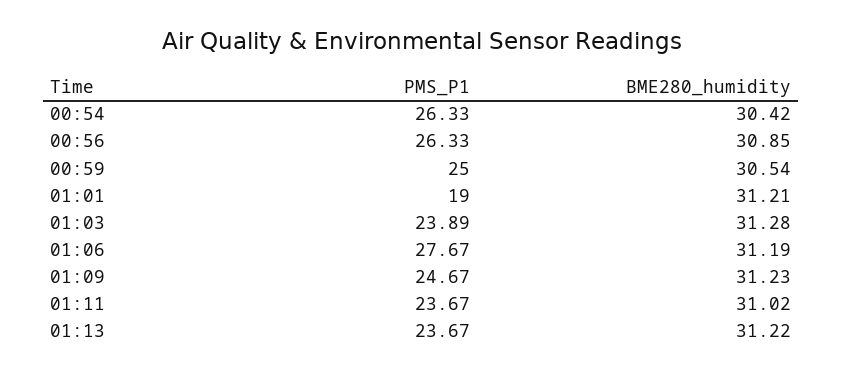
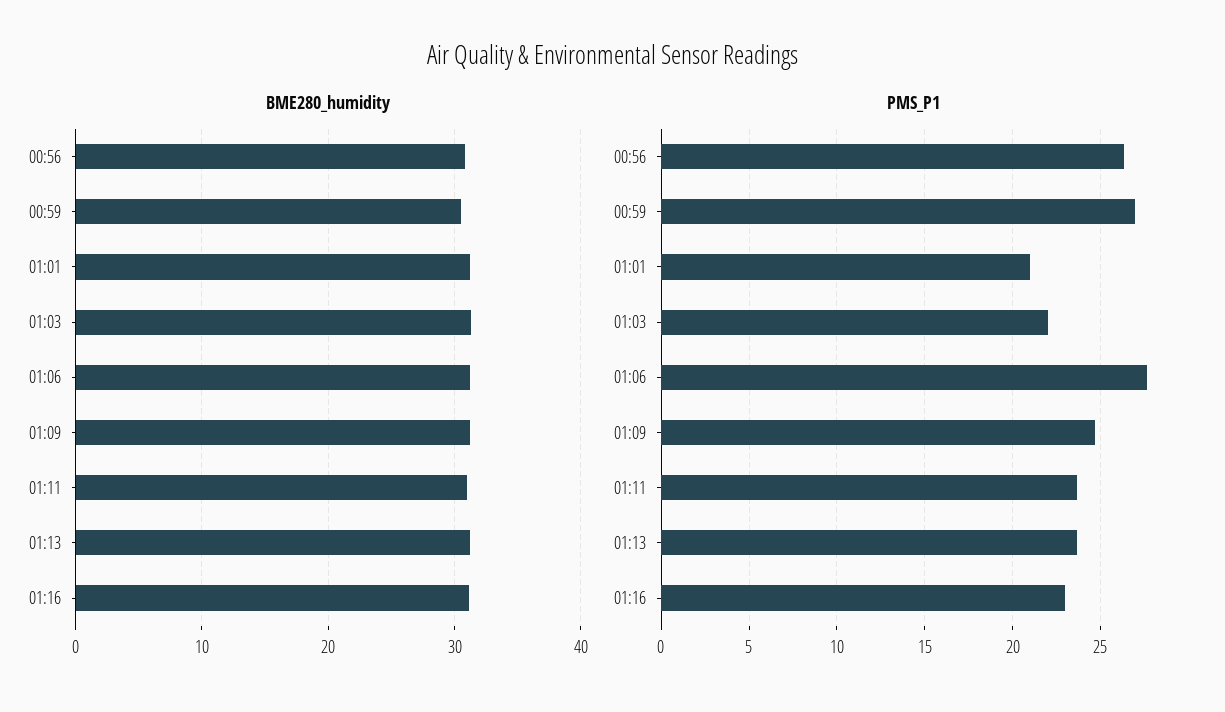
PMS_P1, 00:54: 26.33 -> none
BME280_humidity, 00:54: 30.42 -> none
PMS_P1, 00:59: 25 -> 27
PMS_P1, 01:01: 19 -> 21
PMS_P1, 01:03: 23.89 -> 22
BME280_humidity, 01:16: none -> 31
PMS_P1, 01:16: none -> 23

